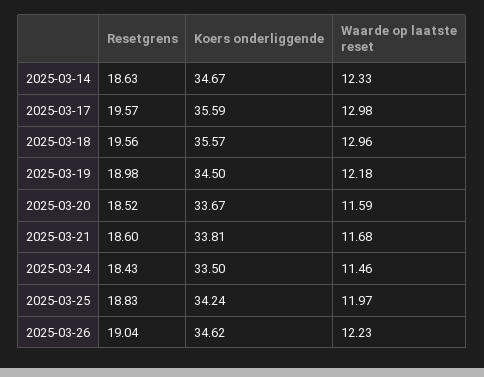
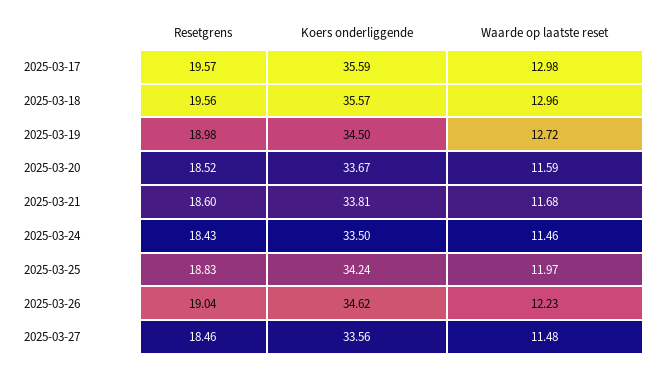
Resetgrens, 2025-03-14: 18.63 -> none
Koers onderliggende, 2025-03-14: 34.67 -> none
Waarde op laatste reset, 2025-03-14: 12.33 -> none
Waarde op laatste reset, 2025-03-19: 12.18 -> 12.72
Resetgrens, 2025-03-27: none -> 18.46
Koers onderliggende, 2025-03-27: none -> 33.56
Waarde op laatste reset, 2025-03-27: none -> 11.48

